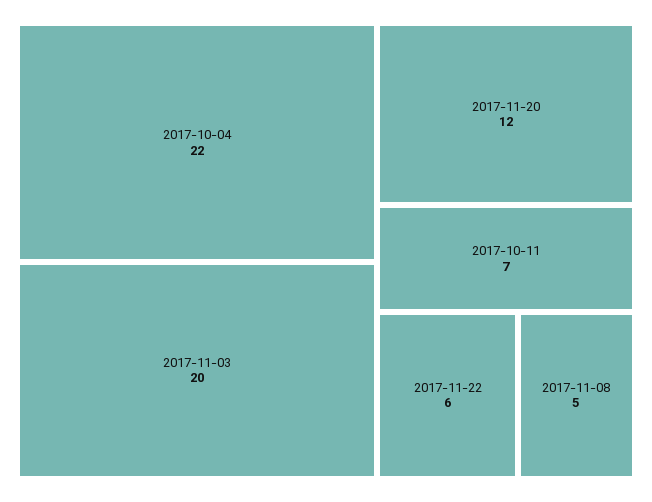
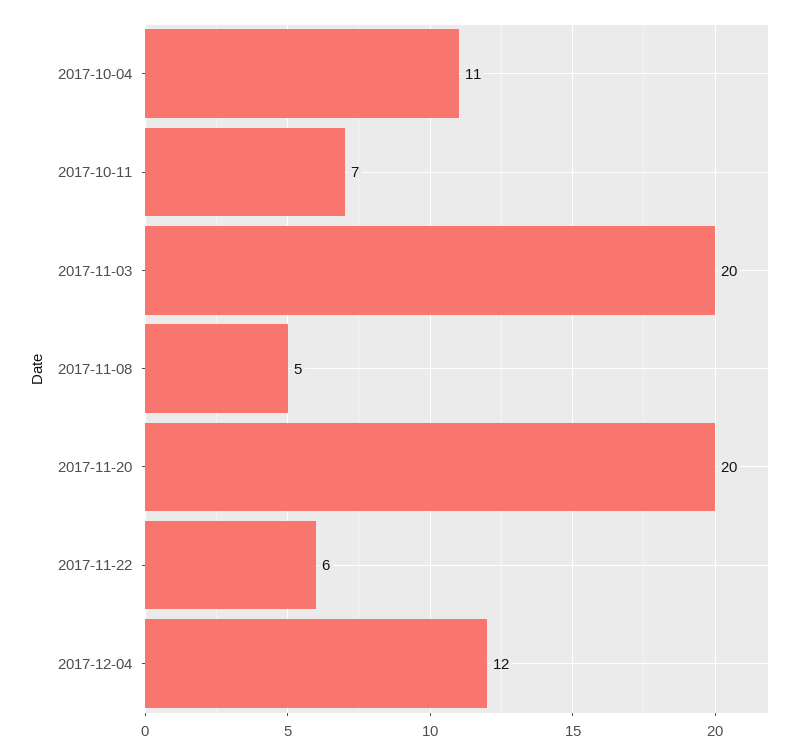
2017-10-04: 22 -> 11
2017-11-20: 12 -> 20
2017-12-04: none -> 12

